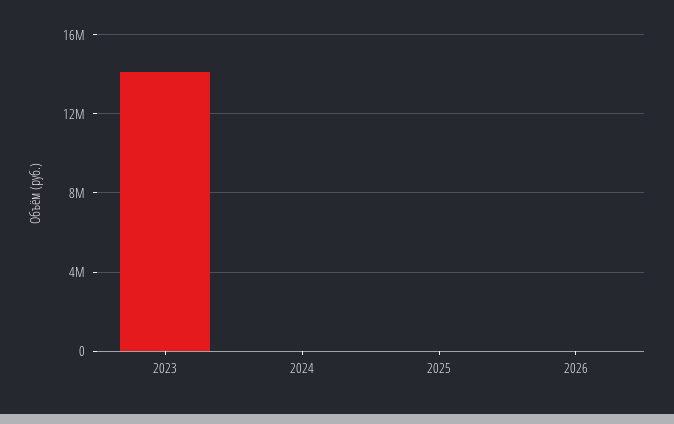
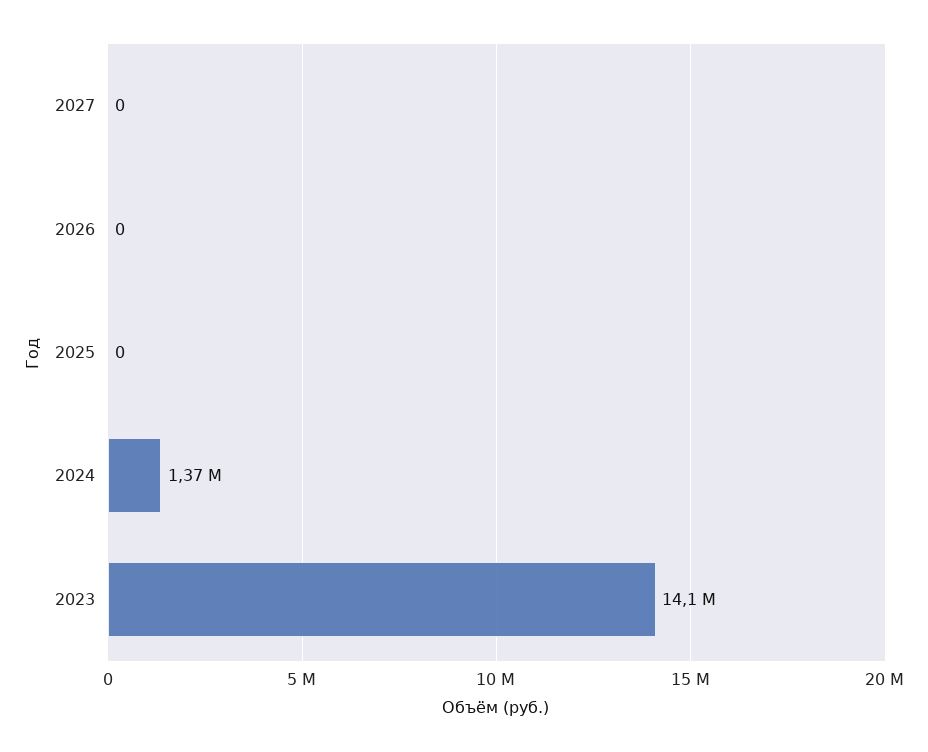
2024: 0 -> 1370000
2027: none -> 0

